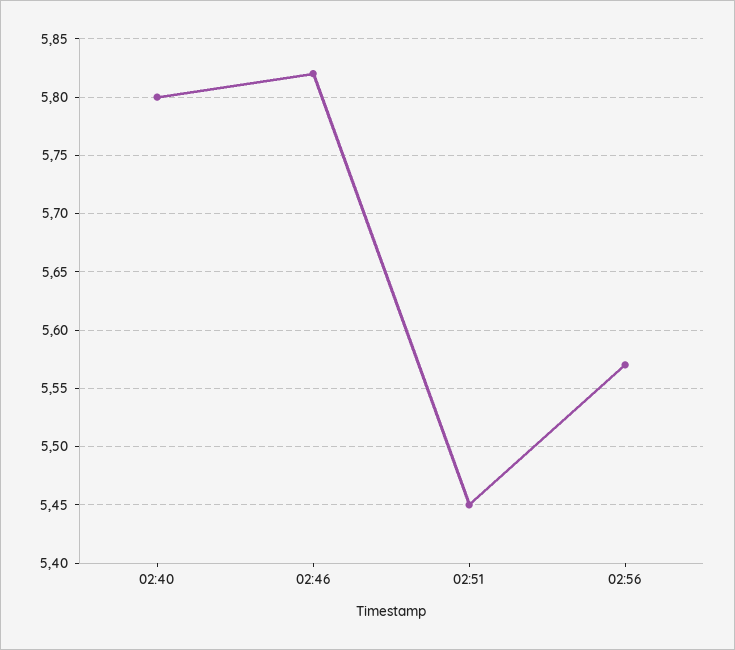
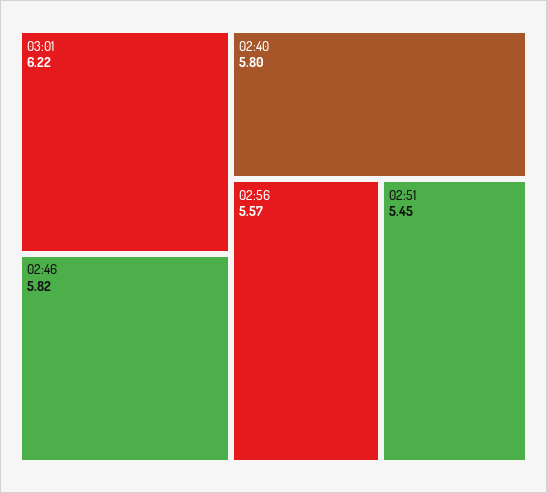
03:01: none -> 6.22

